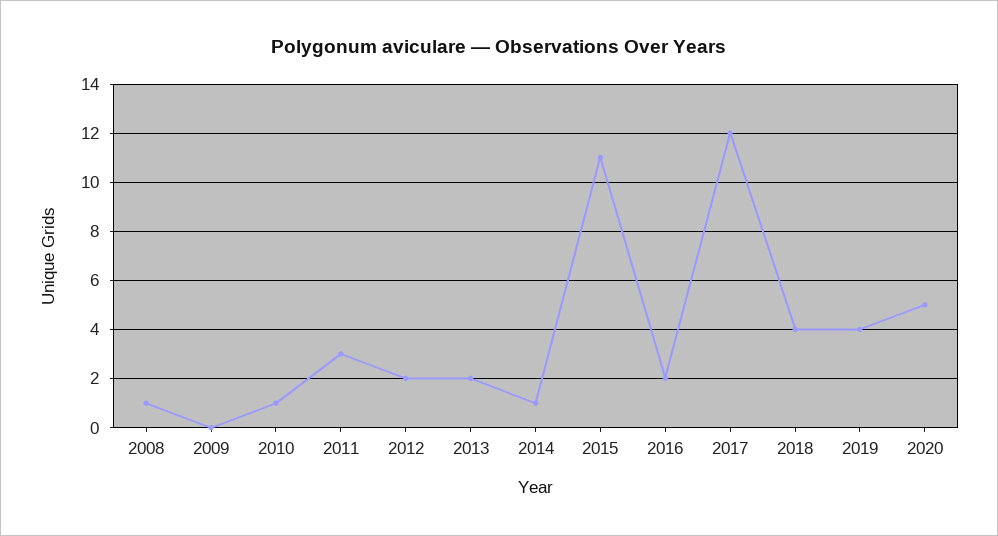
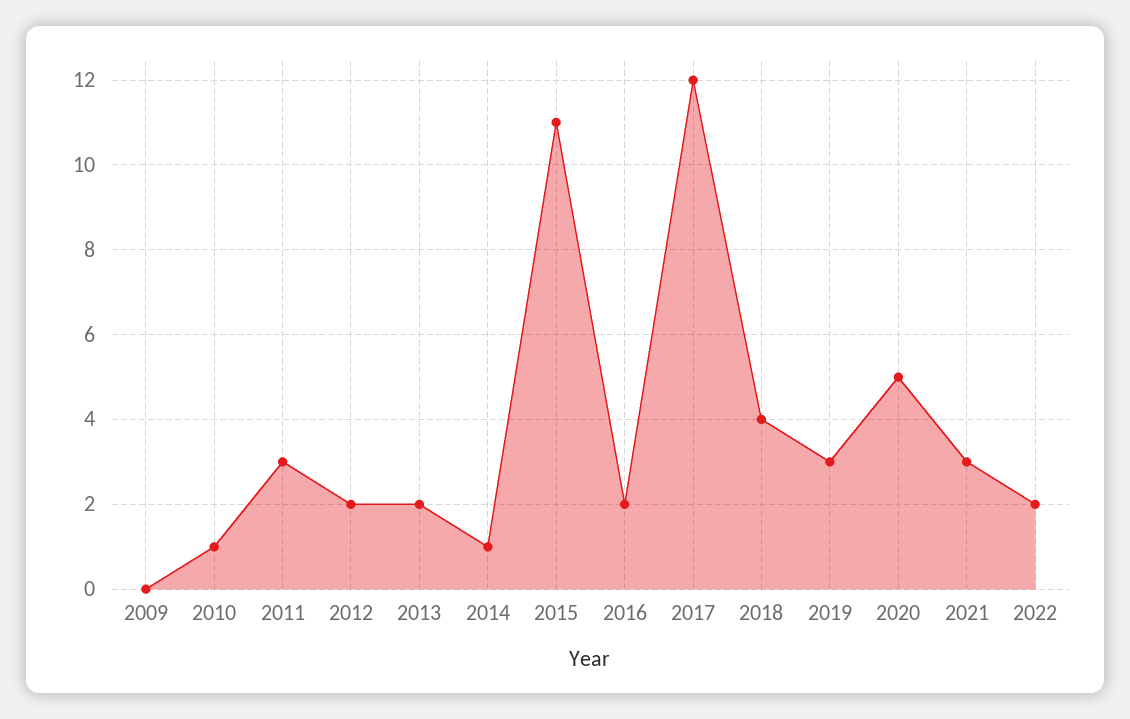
2008: 1 -> none
2019: 4 -> 3
2021: none -> 3
2022: none -> 2

